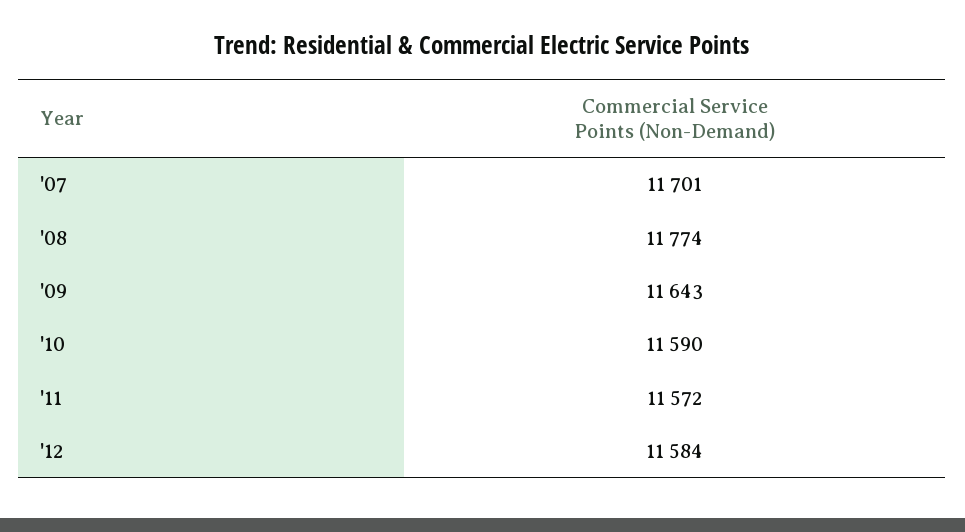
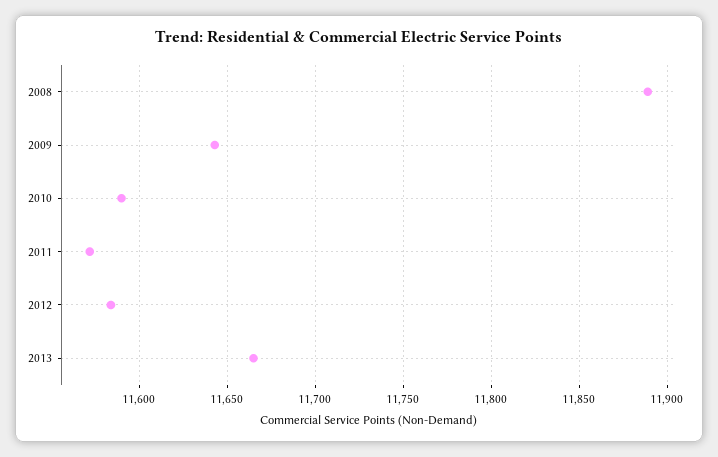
'07: 11701 -> none
'08: 11774 -> 11890
2013: none -> 11665

